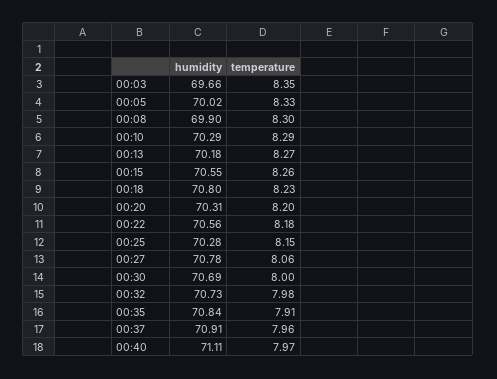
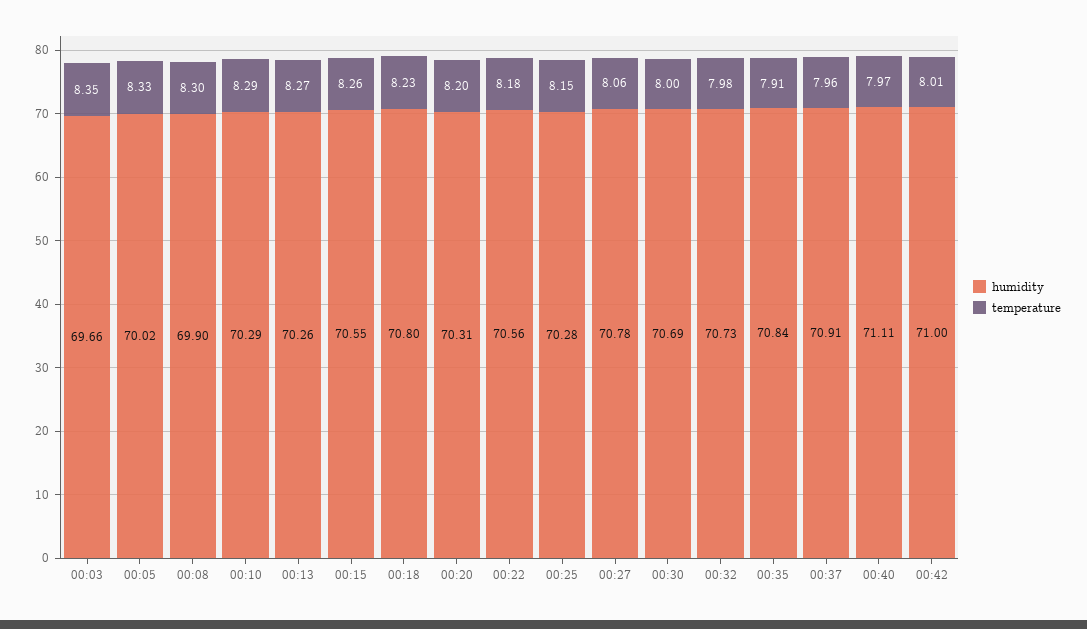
humidity, 00:13: 70.18 -> 70.26
humidity, 00:42: none -> 71
temperature, 00:42: none -> 8.01

